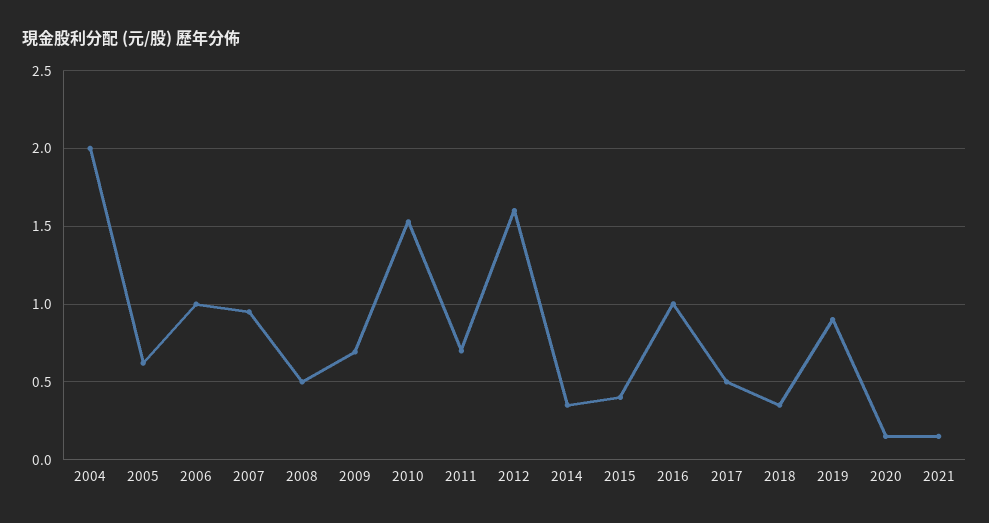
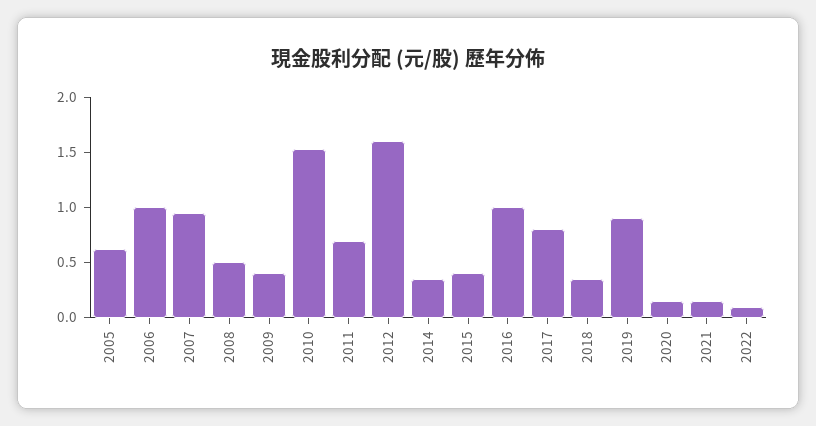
2004: 2 -> none
2009: 0.7 -> 0.4
2017: 0.5 -> 0.8
2022: none -> 0.1

